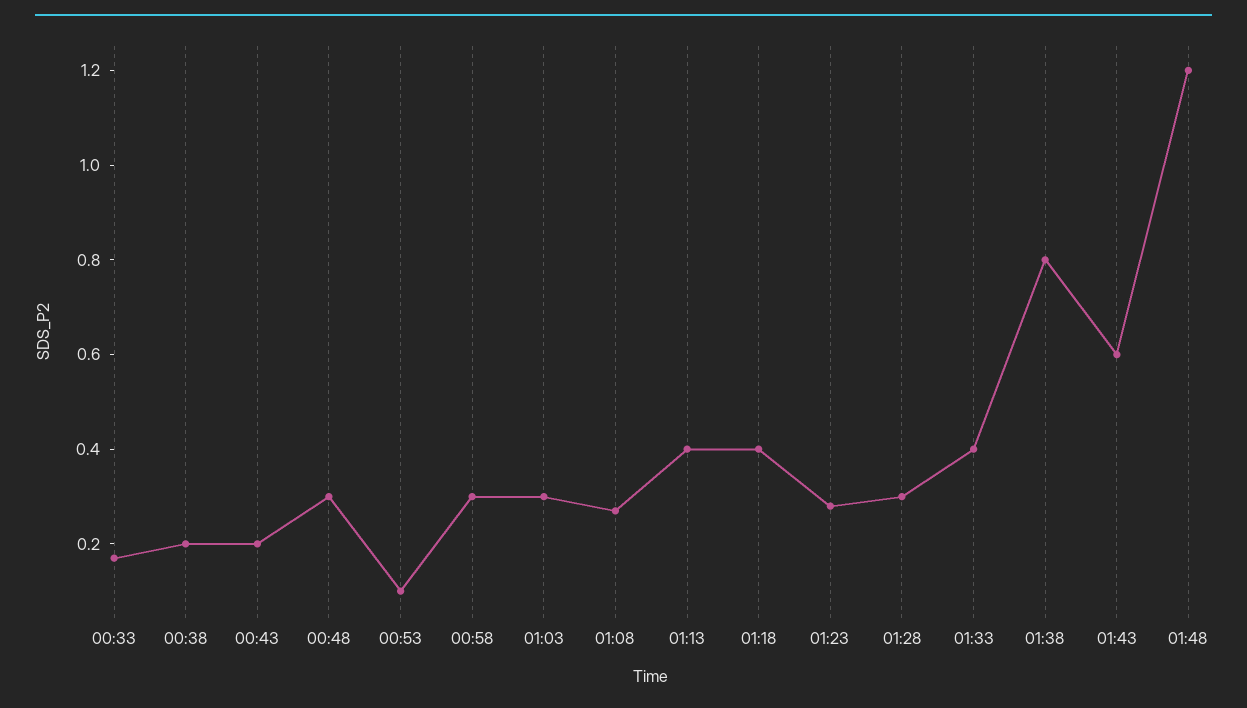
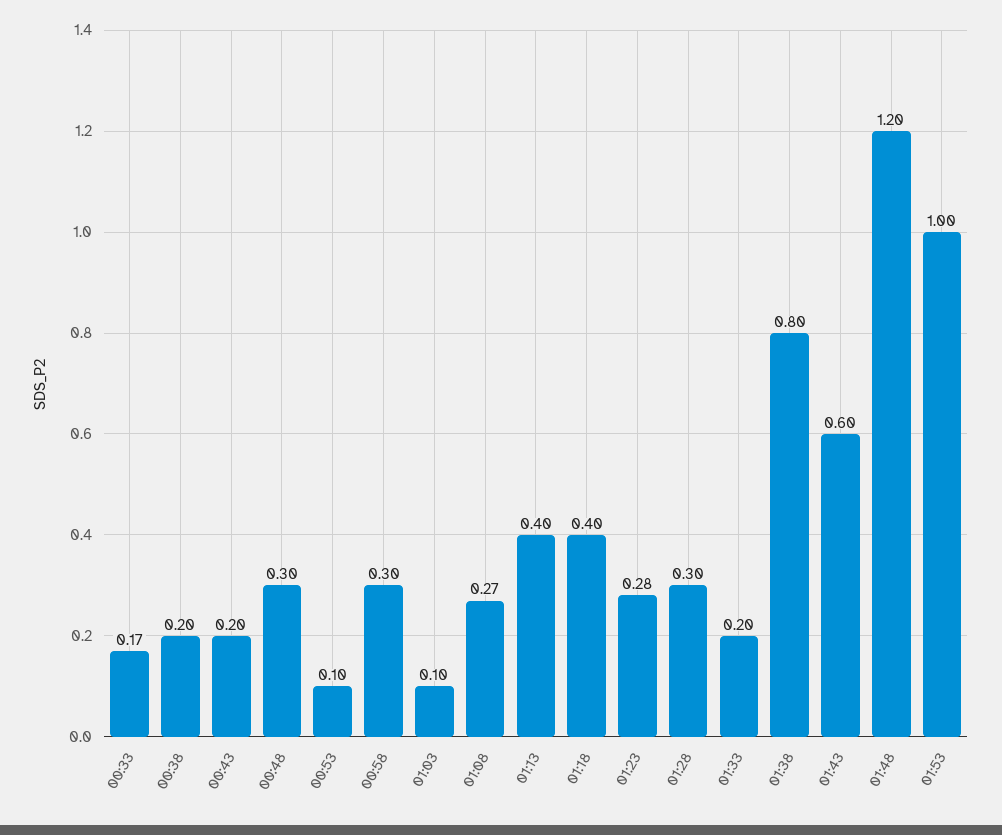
01:03: 0.3 -> 0.1
01:33: 0.4 -> 0.2
01:53: none -> 1

